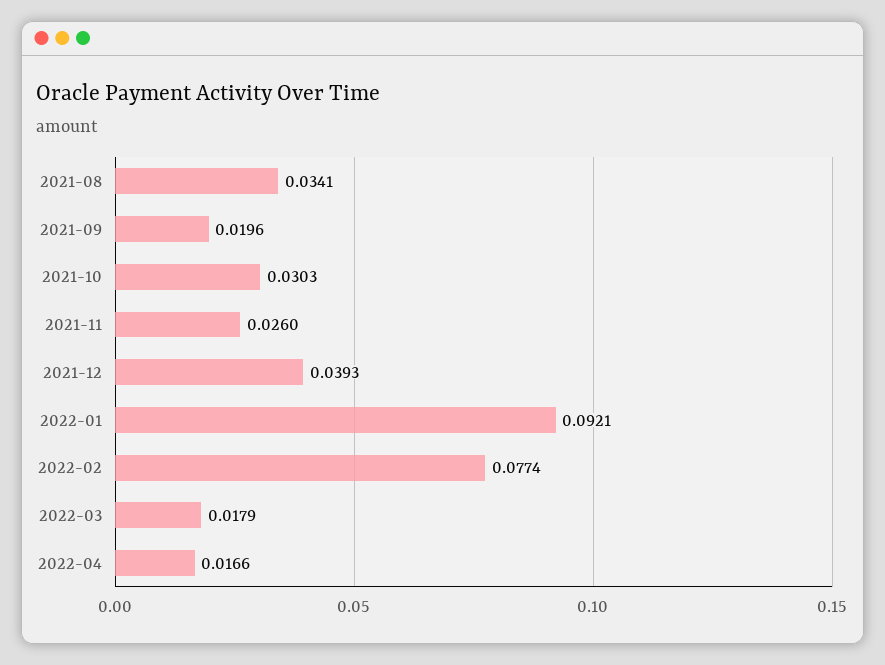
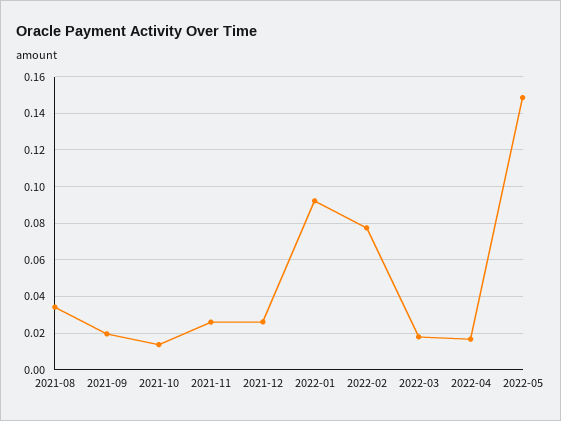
2021-10: 0.0303 -> 0.015
2021-12: 0.0393 -> 0.025
2022-05: none -> 0.15

